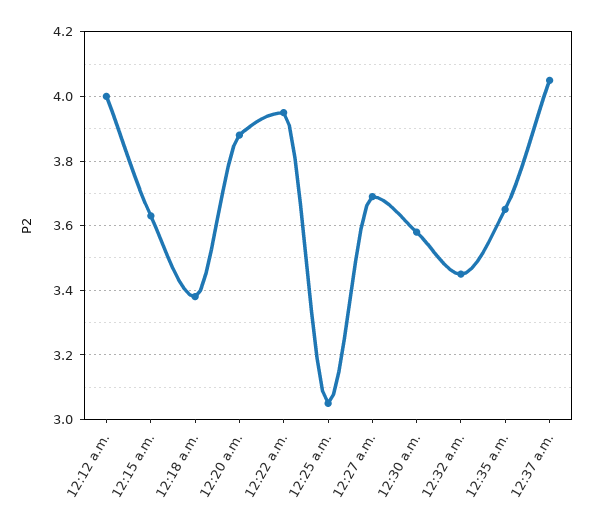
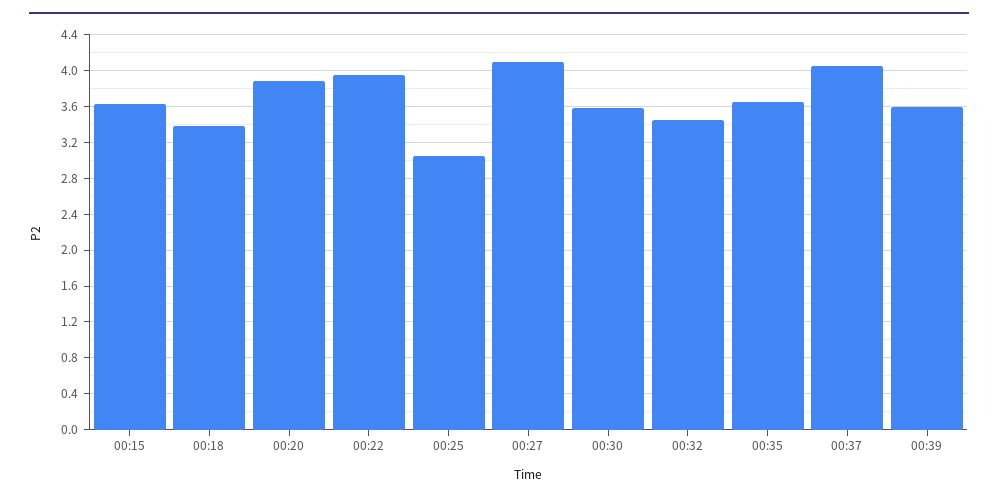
12:12 a.m.: 4 -> none
12:27 a.m.: 3.7 -> 4.1
00:39: none -> 3.6

